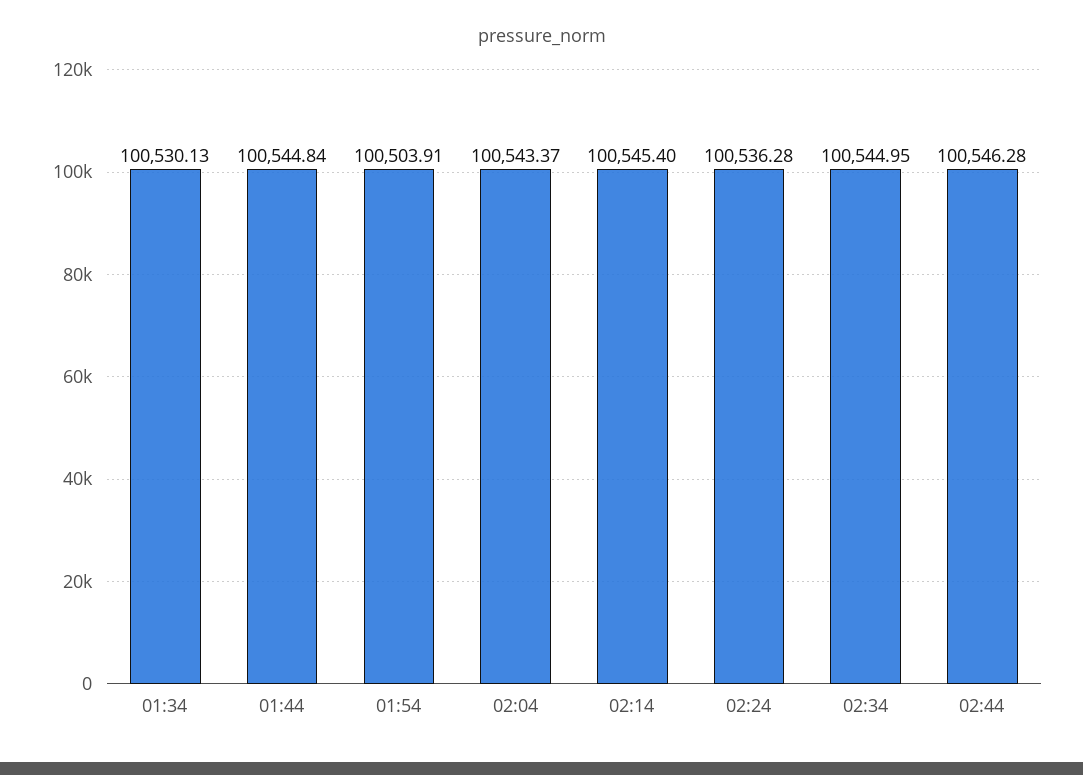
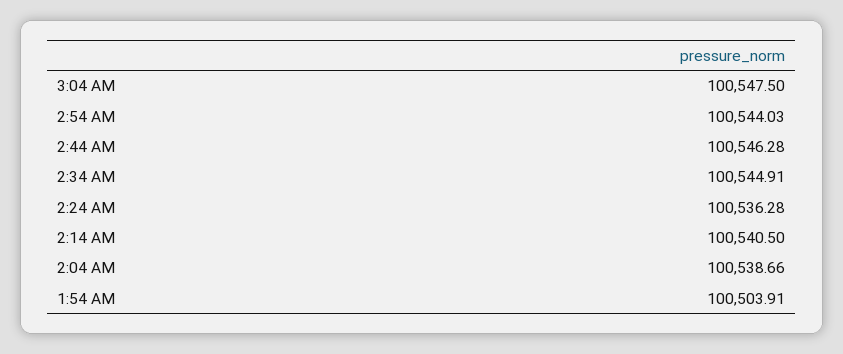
01:34: 100530.13 -> none
01:44: 100544.84 -> none
02:04: 100543.37 -> 100538.66
02:14: 100545.4 -> 100540.5
02:34: 100544.95 -> 100544.91
3:04 AM: none -> 100547.5
2:54 AM: none -> 100544.03

